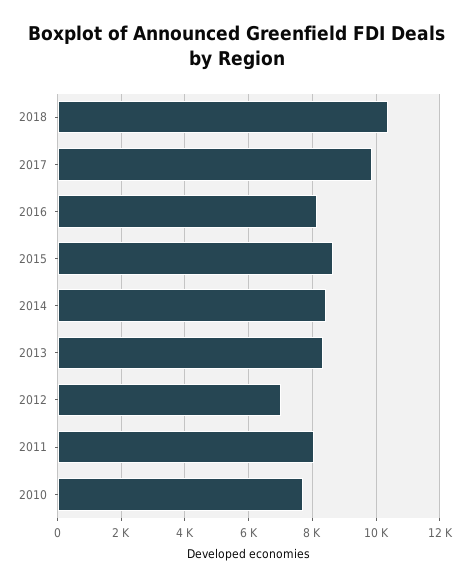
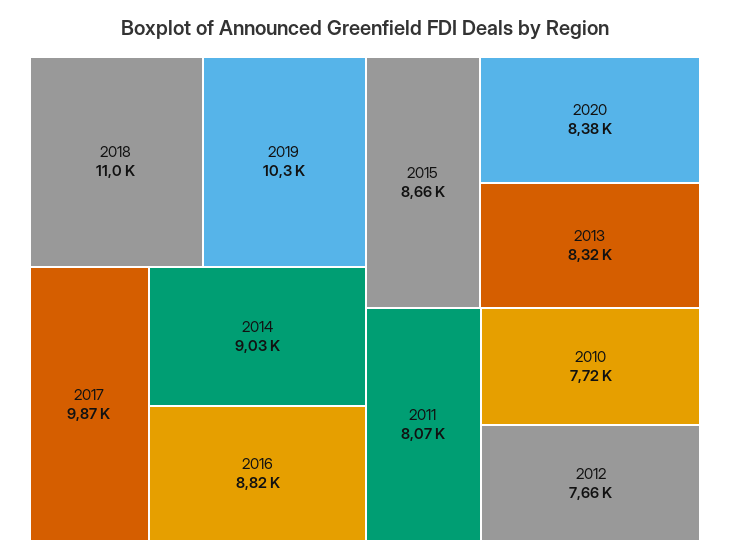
2018: 10400 -> 11000
2016: 8200 -> 8820
2014: 8400 -> 9030
2012: 7000 -> 7660
2019: none -> 10300
2020: none -> 8380

